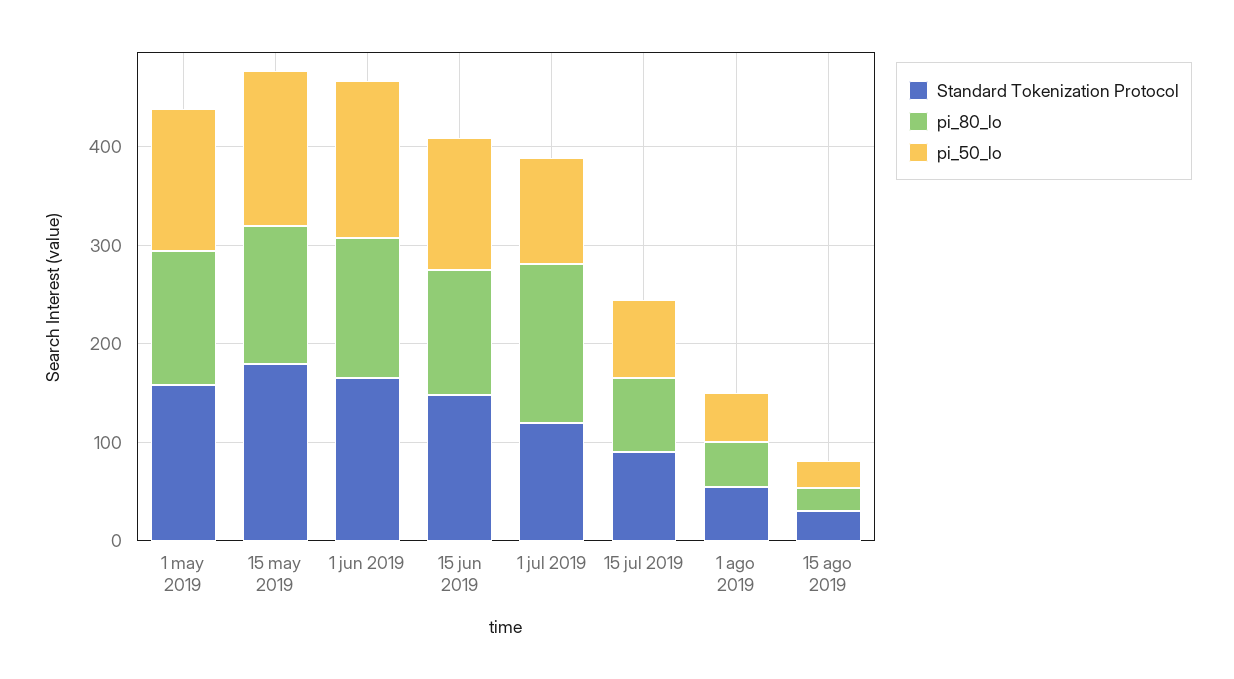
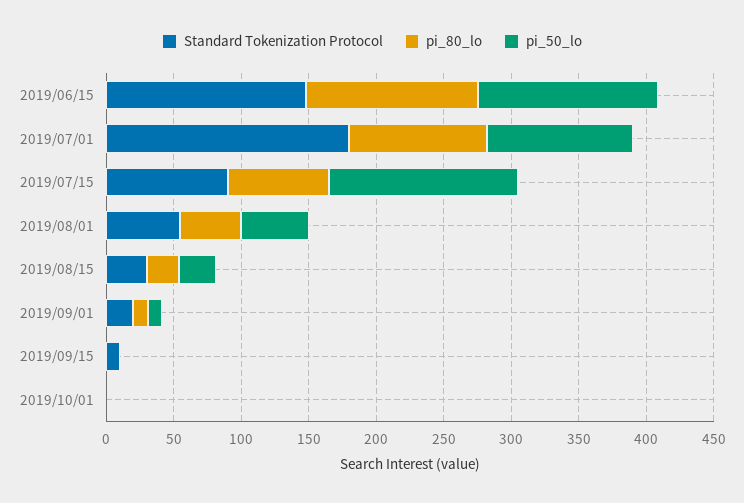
Standard Tokenization Protocol, 1 may 2019: 160 -> none
pi_80_lo, 1 may 2019: 140 -> none
pi_50_lo, 1 may 2019: 140 -> none
Standard Tokenization Protocol, 15 may 2019: 180 -> none
pi_80_lo, 15 may 2019: 140 -> none
pi_50_lo, 15 may 2019: 160 -> none
Standard Tokenization Protocol, 1 jun 2019: 160 -> none
pi_80_lo, 1 jun 2019: 140 -> none
pi_50_lo, 1 jun 2019: 160 -> none
Standard Tokenization Protocol, 1 jul 2019: 120 -> 180
pi_80_lo, 1 jul 2019: 160 -> 100
pi_50_lo, 15 jul 2019: 80 -> 140
Standard Tokenization Protocol, 2019/09/01: none -> 20
pi_80_lo, 2019/09/01: none -> 10
pi_50_lo, 2019/09/01: none -> 10
Standard Tokenization Protocol, 2019/09/15: none -> 10
pi_80_lo, 2019/09/15: none -> 0
pi_50_lo, 2019/09/15: none -> 0
Standard Tokenization Protocol, 2019/10/01: none -> 0
pi_80_lo, 2019/10/01: none -> 0
pi_50_lo, 2019/10/01: none -> 0

